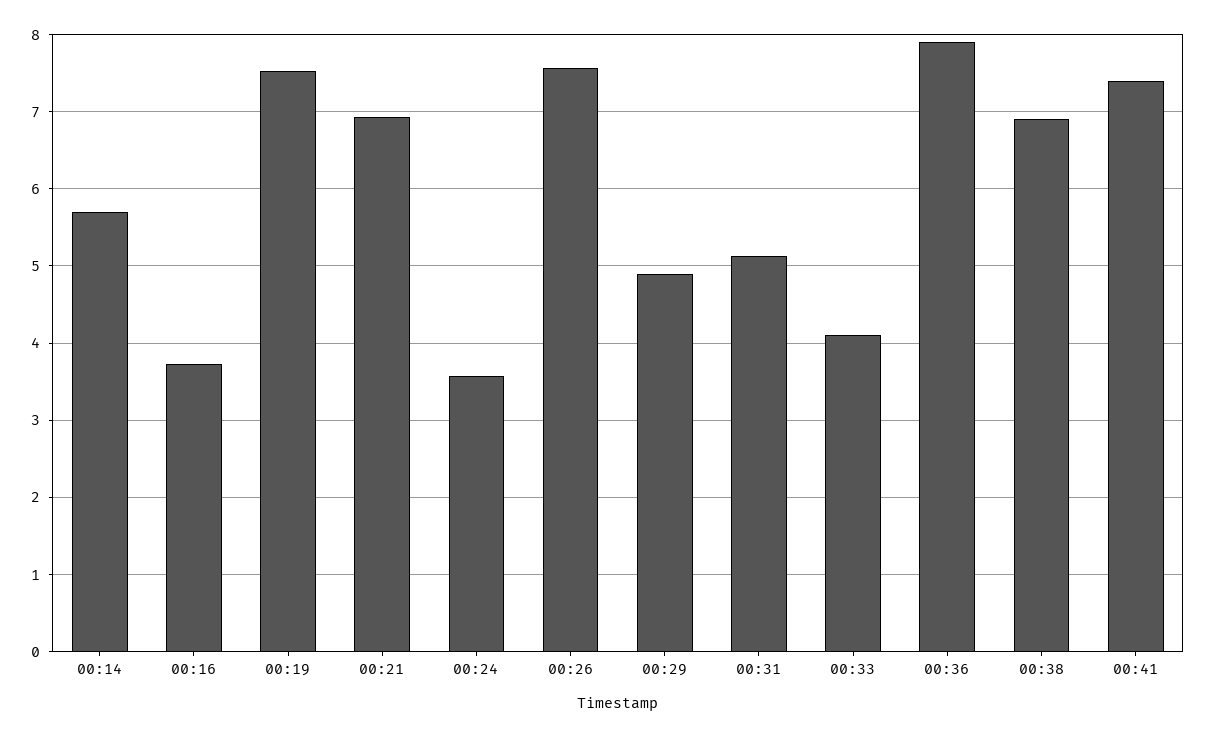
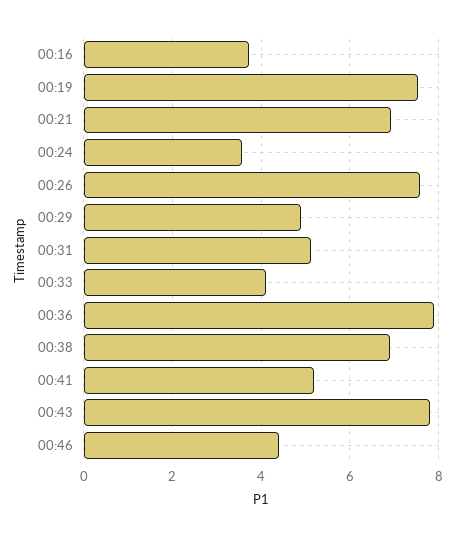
00:14: 5.7 -> none
00:41: 7.4 -> 5.2
00:43: none -> 7.8
00:46: none -> 4.4

